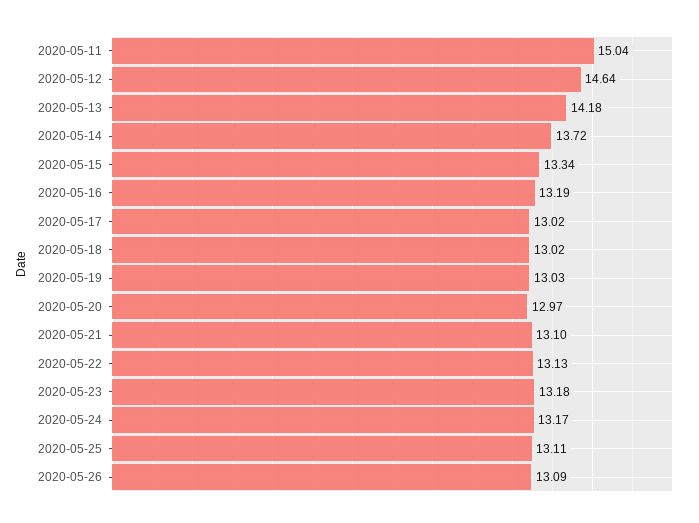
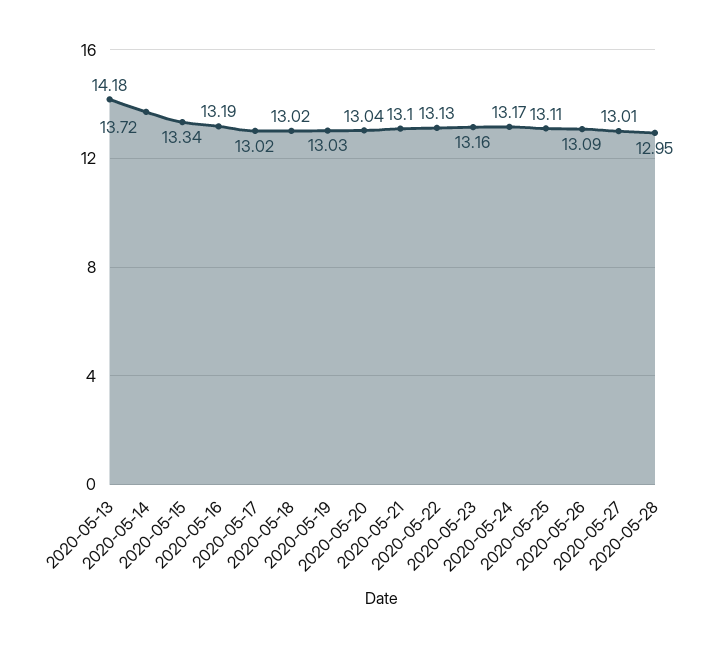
2020-05-11: 15.04 -> none
2020-05-12: 14.64 -> none
2020-05-20: 12.97 -> 13.04
2020-05-23: 13.18 -> 13.16
2020-05-27: none -> 13.01
2020-05-28: none -> 12.95

